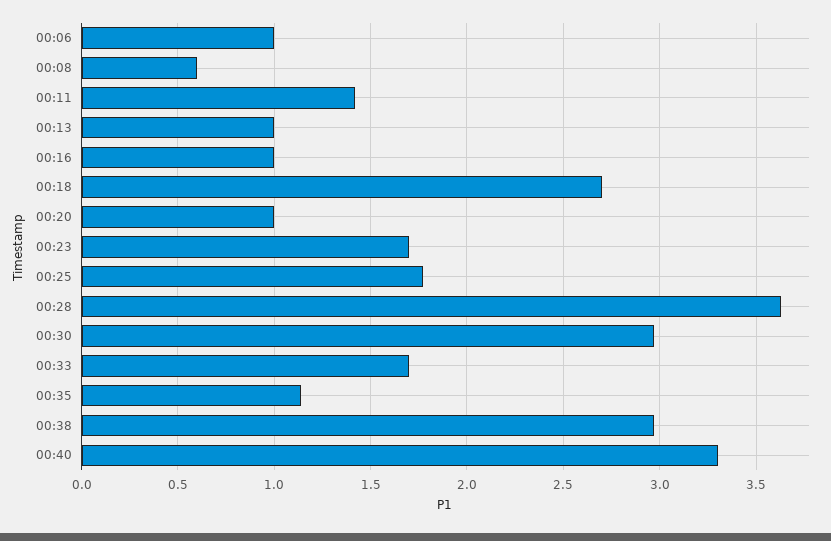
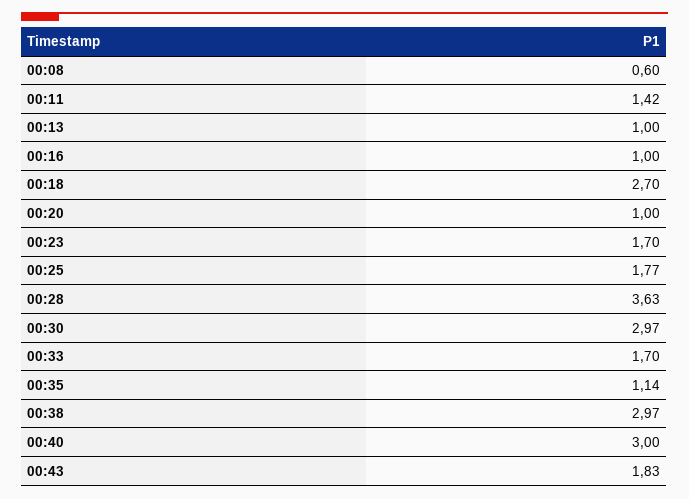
00:06: 1 -> none
00:40: 3.3 -> 3
00:43: none -> 1.83

